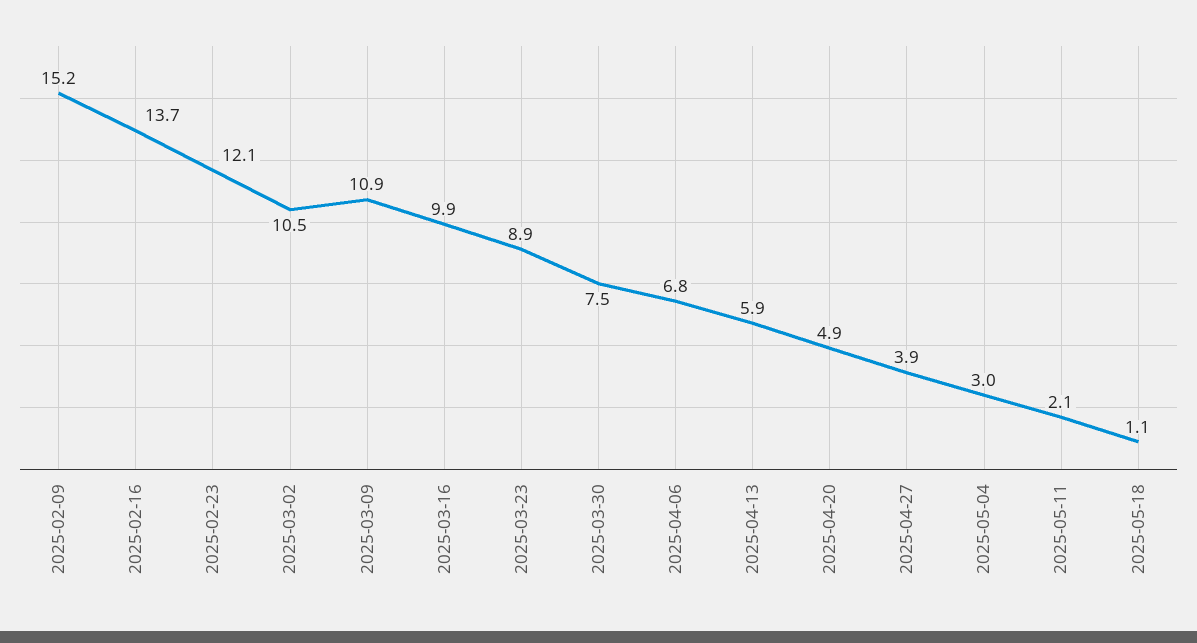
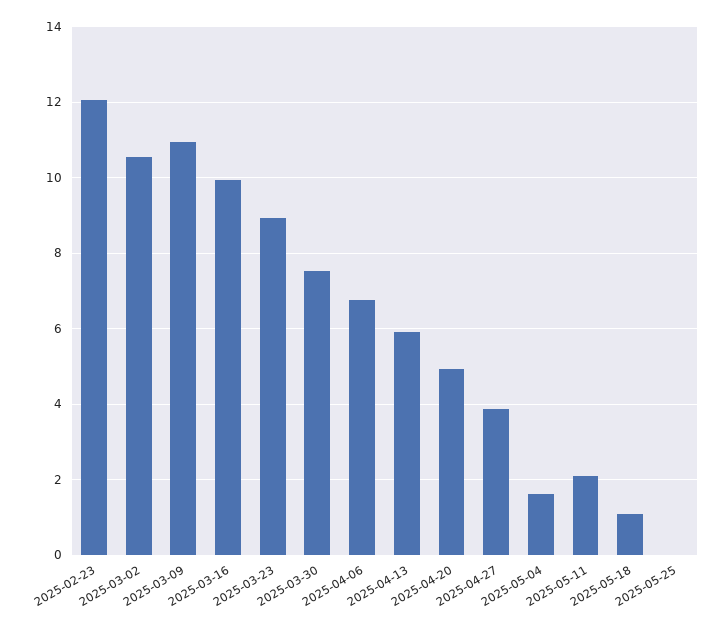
2025-02-09: 15.2 -> none
2025-02-16: 13.7 -> none
2025-05-04: 3 -> 1.6
2025-05-25: none -> 0

